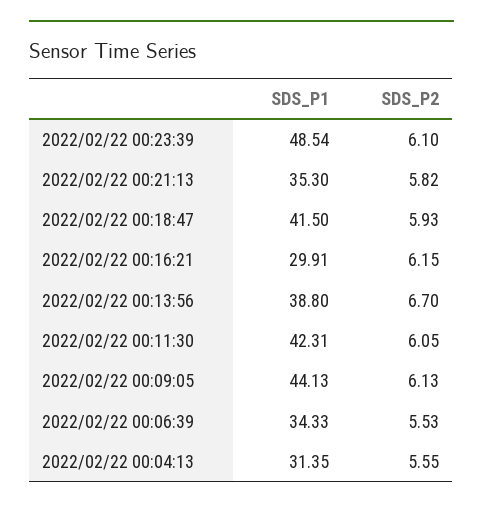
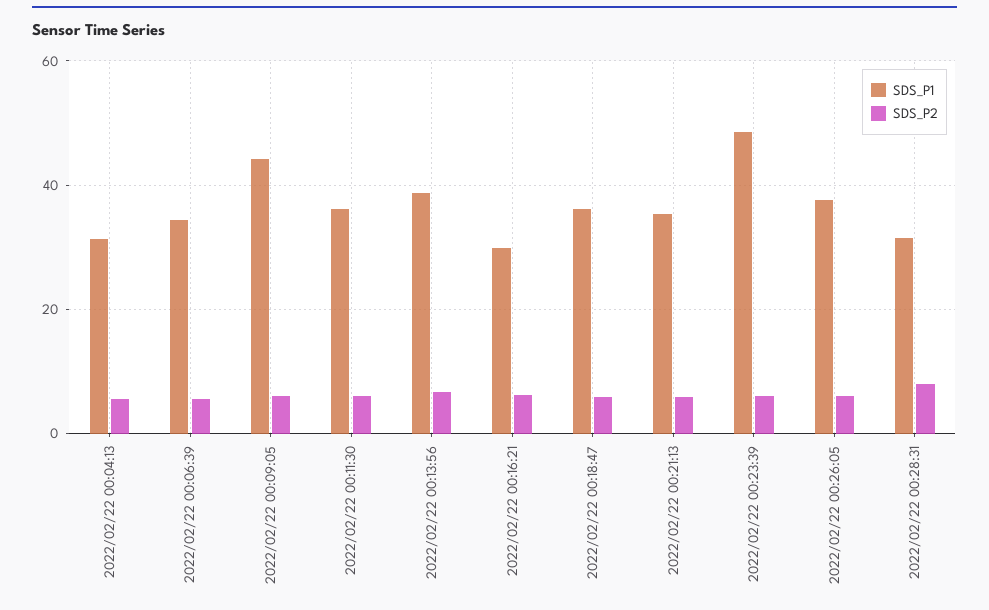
SDS_P1, 2022/02/22 00:18:47: 41.5 -> 36
SDS_P1, 2022/02/22 00:11:30: 42.31 -> 36
SDS_P1, 2022/02/22 00:26:05: none -> 38
SDS_P2, 2022/02/22 00:26:05: none -> 6
SDS_P1, 2022/02/22 00:28:31: none -> 32
SDS_P2, 2022/02/22 00:28:31: none -> 8

